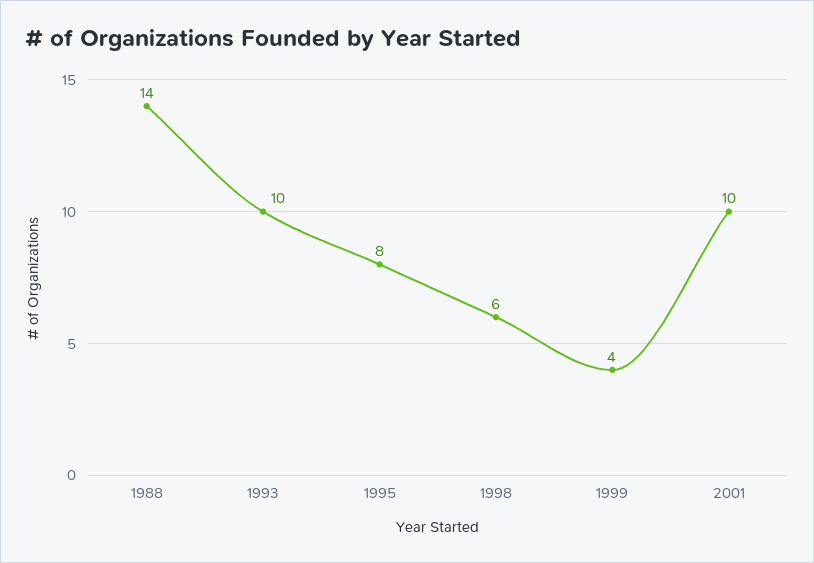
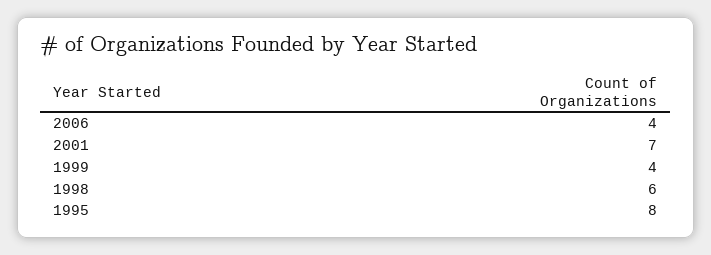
1988: 14 -> none
1993: 10 -> none
2001: 10 -> 7
2006: none -> 4

